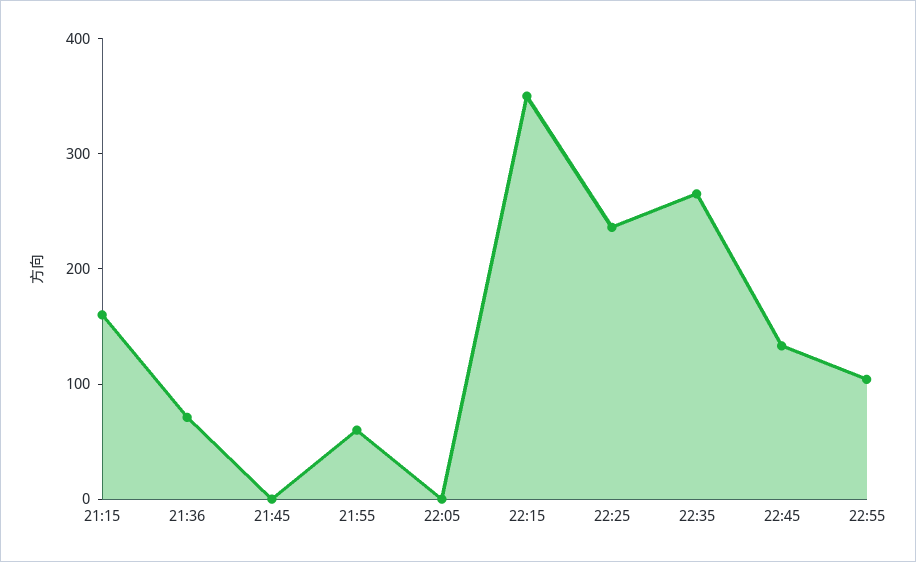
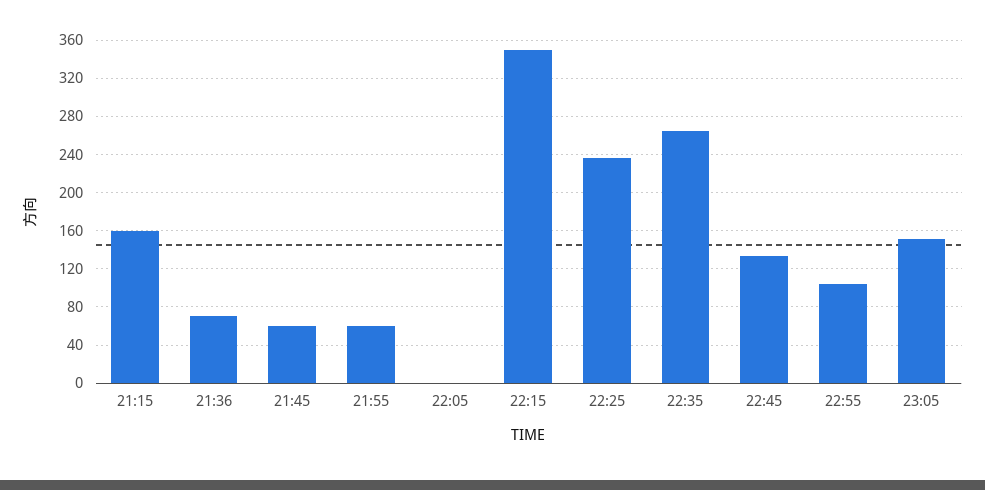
21:45: 0 -> 60
23:05: none -> 150

